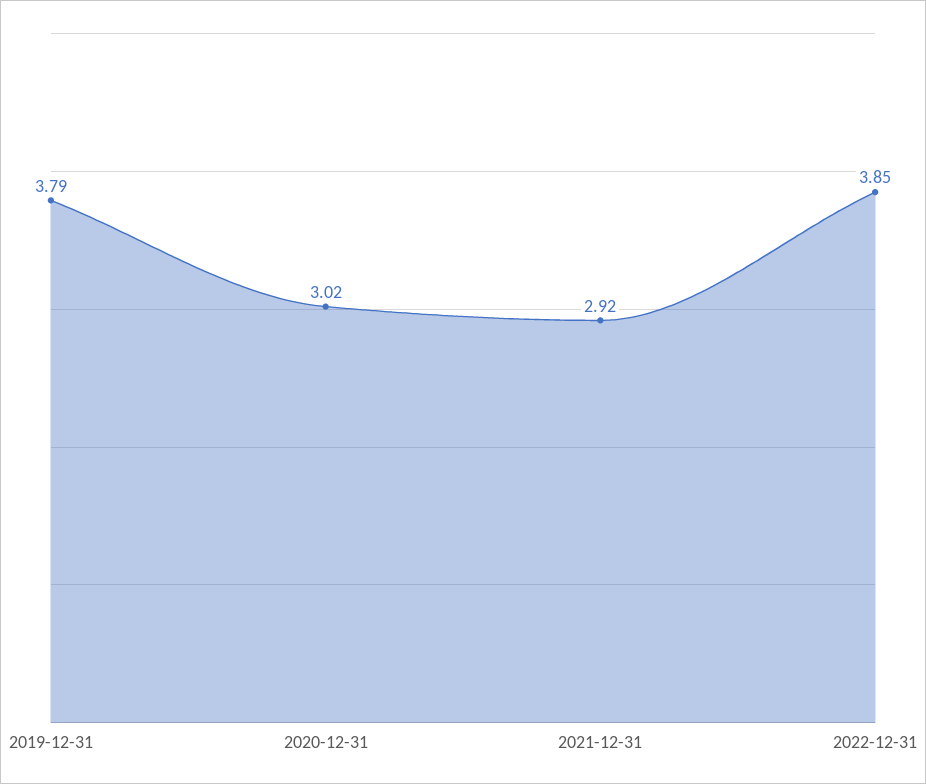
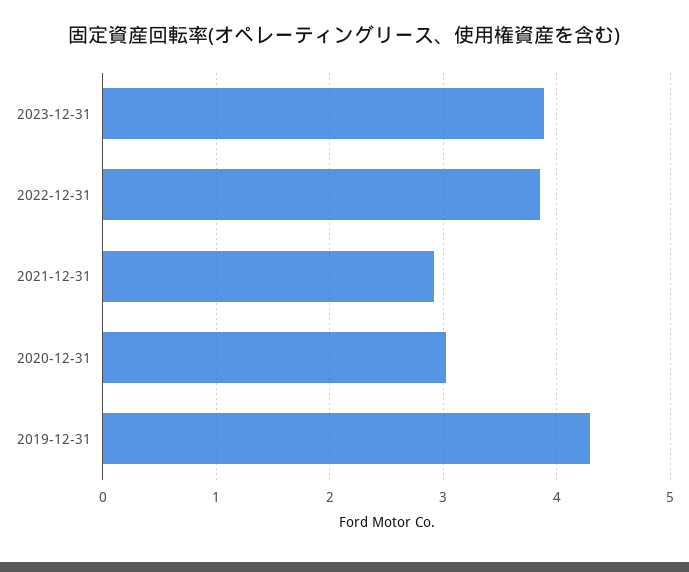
2019-12-31: 3.79 -> 4.3
2023-12-31: none -> 3.9

